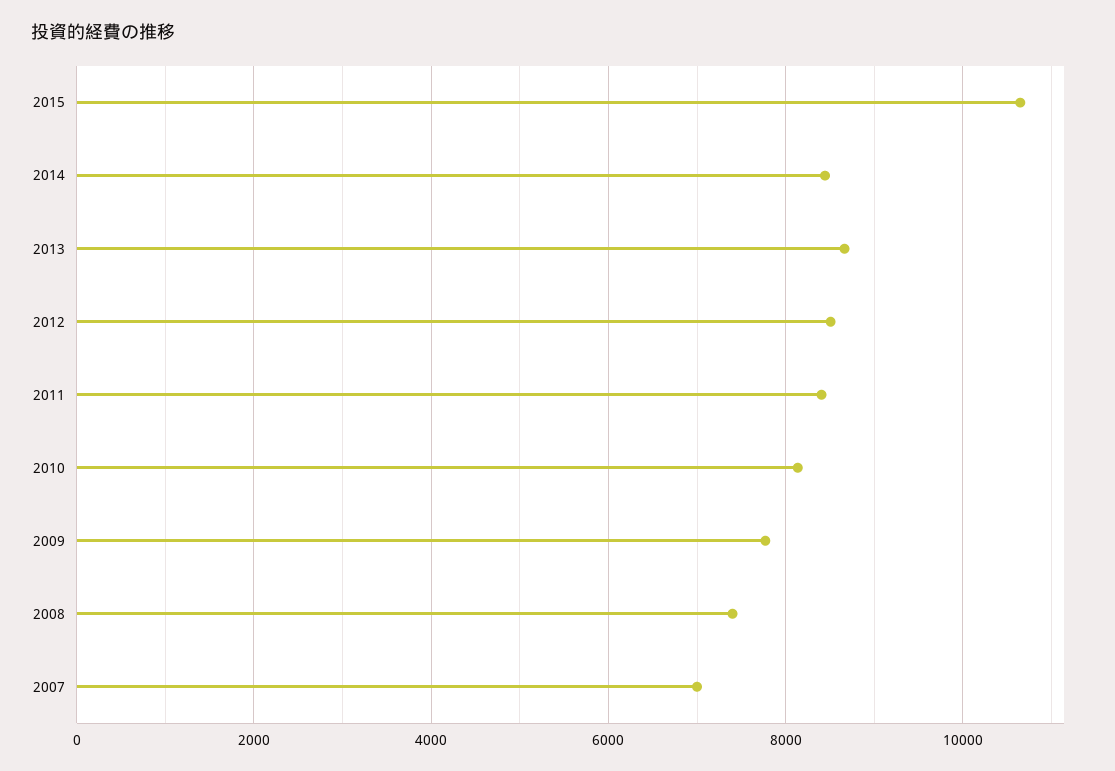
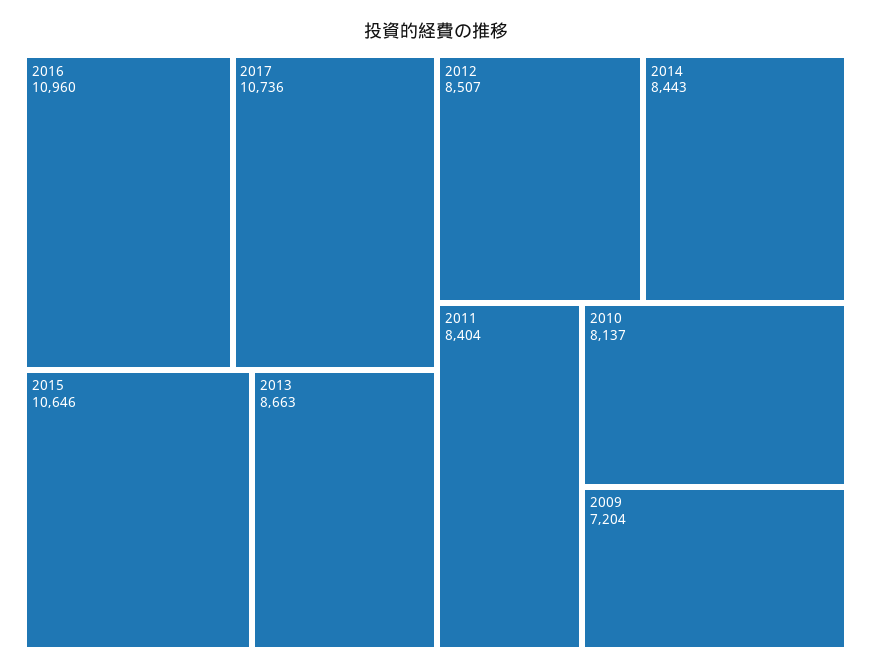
2009: 7800 -> 7204
2008: 7400 -> none
2007: 7000 -> none
2016: none -> 10960
2017: none -> 10736

